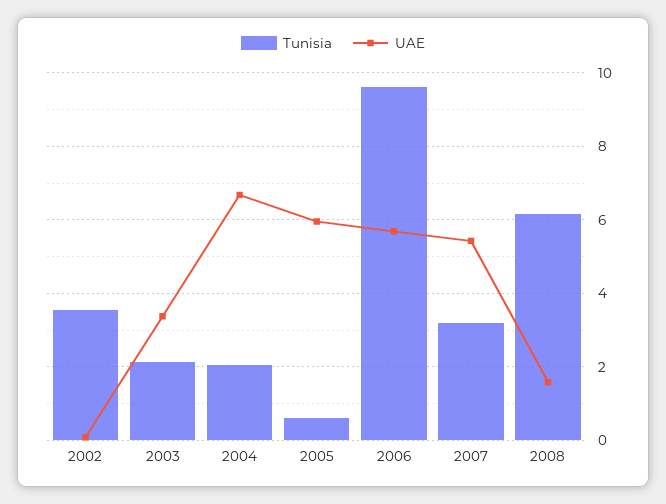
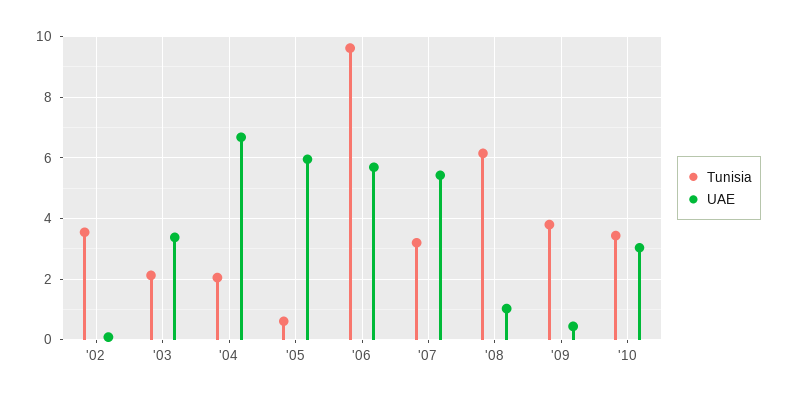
UAE, 2008: 1.6 -> 1
Tunisia, '09: none -> 3.8
UAE, '09: none -> 0.4
Tunisia, '10: none -> 3.4
UAE, '10: none -> 3

